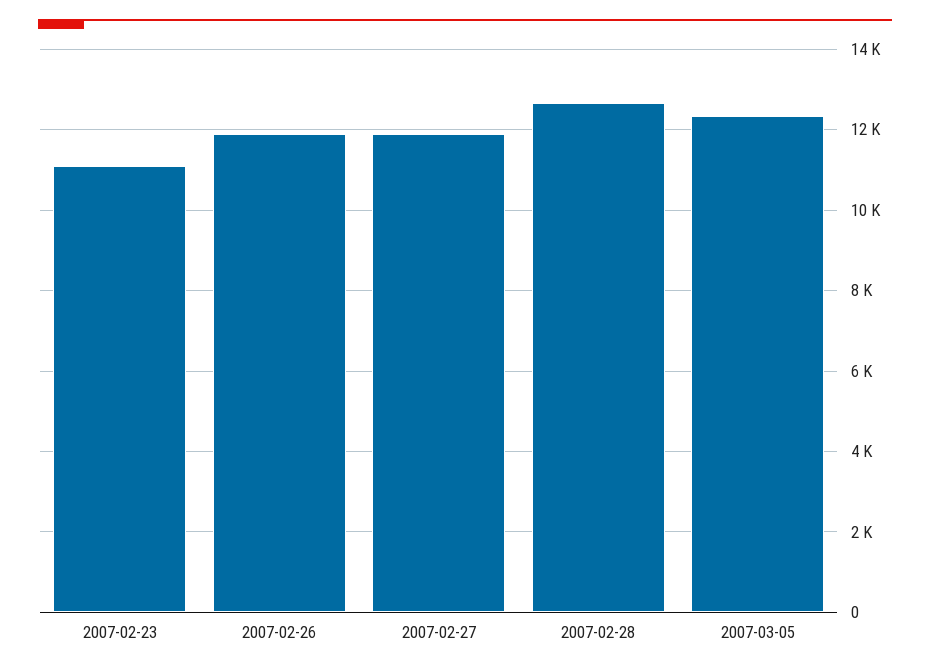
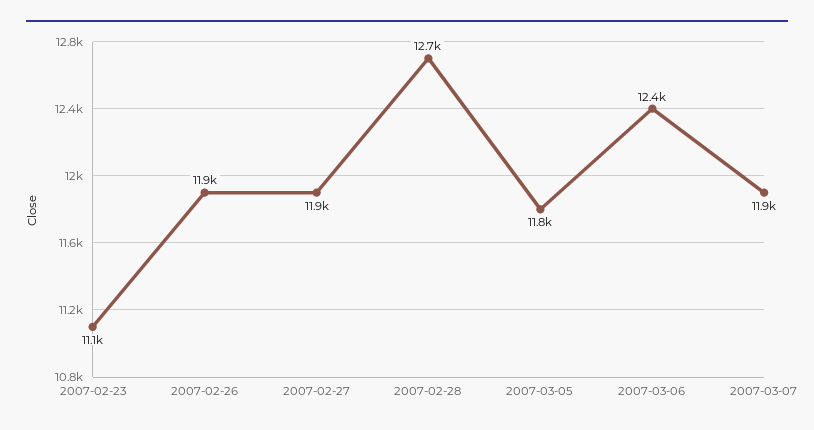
2007-03-05: 12400 -> 11800
2007-03-06: none -> 12400
2007-03-07: none -> 11900

